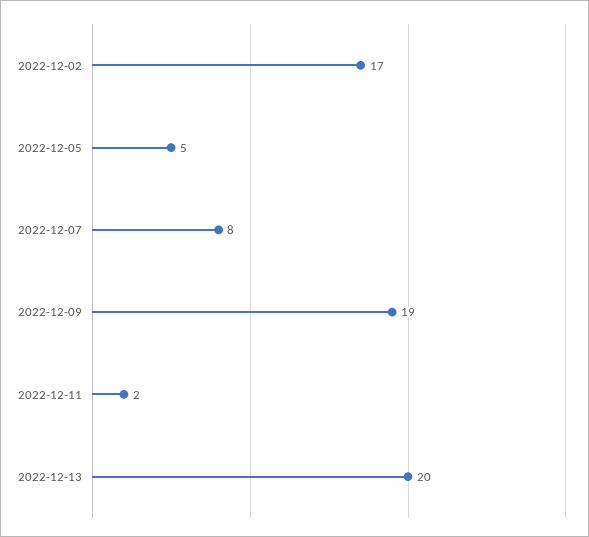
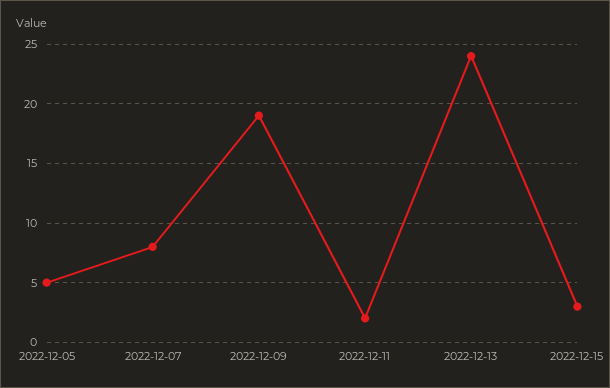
2022-12-02: 17 -> none
2022-12-13: 20 -> 24
2022-12-15: none -> 3

